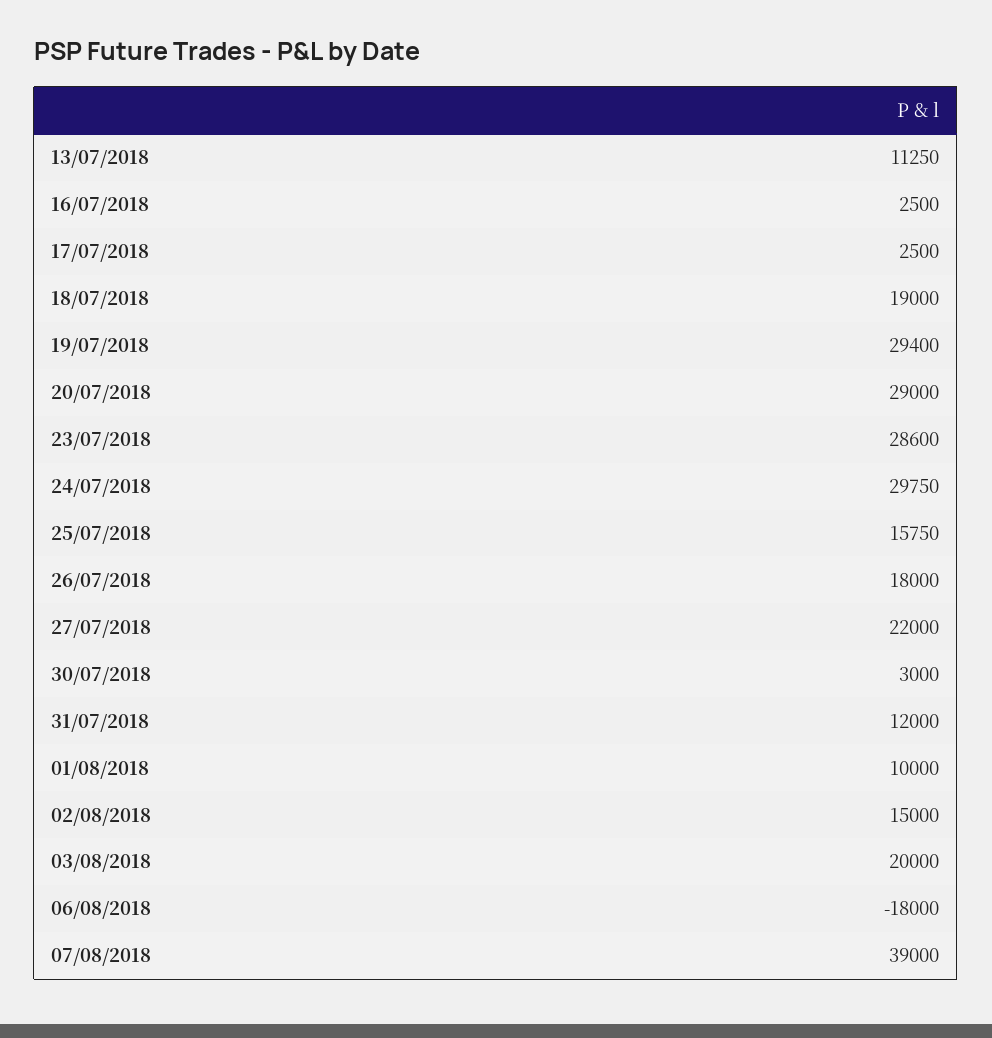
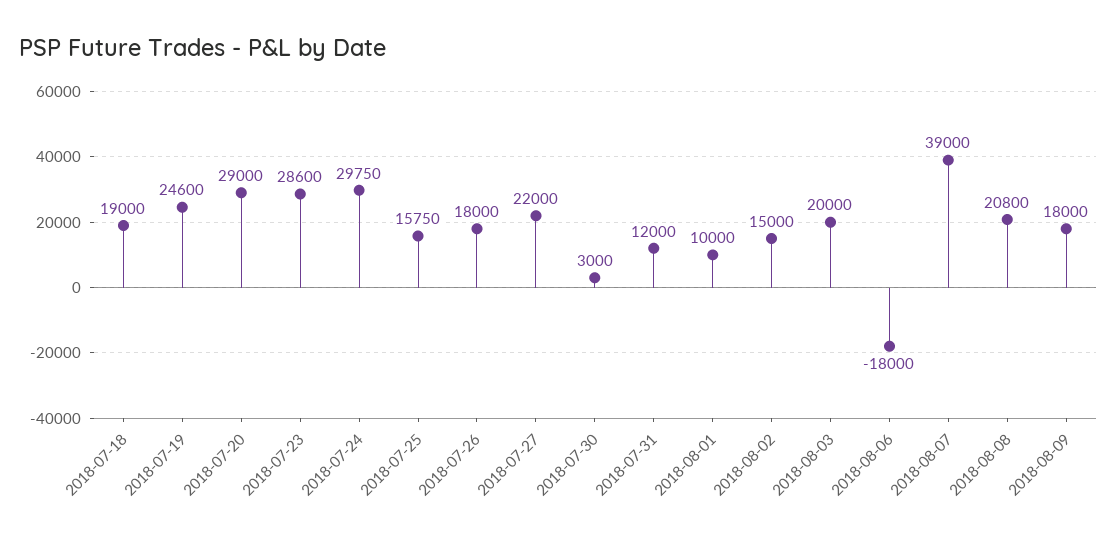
13/07/2018: 11250 -> none
16/07/2018: 2500 -> none
17/07/2018: 2500 -> none
19/07/2018: 29400 -> 24600
2018-08-08: none -> 20800
2018-08-09: none -> 18000

